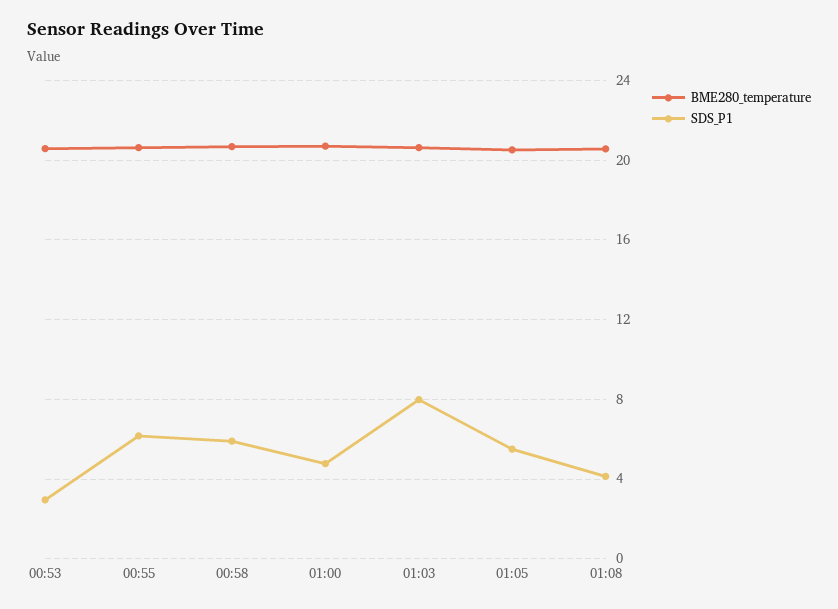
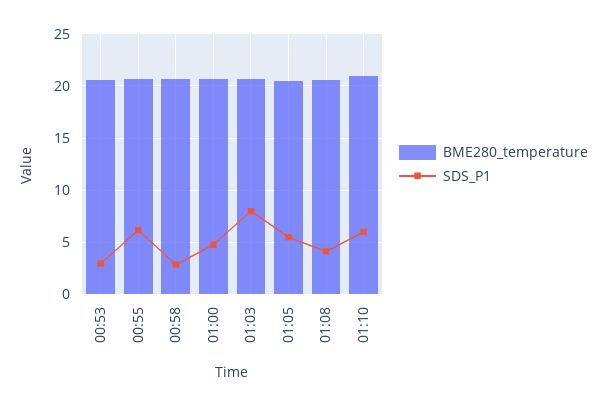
SDS_P1, 00:58: 6 -> 3
BME280_temperature, 01:10: none -> 21
SDS_P1, 01:10: none -> 6

